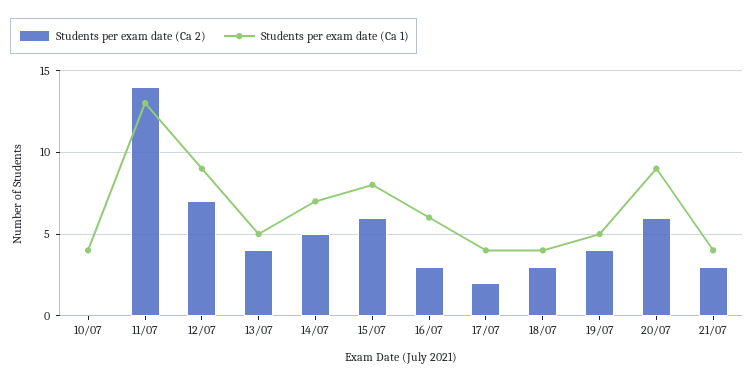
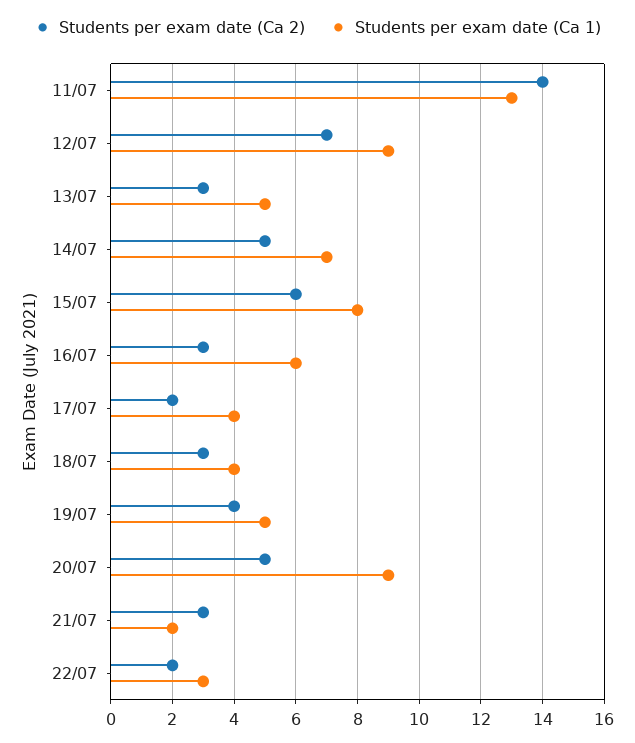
Students per exam date (Ca 2), 10/07: 0 -> none
Students per exam date (Ca 1), 10/07: 4 -> none
Students per exam date (Ca 2), 13/07: 4 -> 3
Students per exam date (Ca 2), 20/07: 6 -> 5
Students per exam date (Ca 1), 21/07: 4 -> 2
Students per exam date (Ca 2), 22/07: none -> 2
Students per exam date (Ca 1), 22/07: none -> 3

